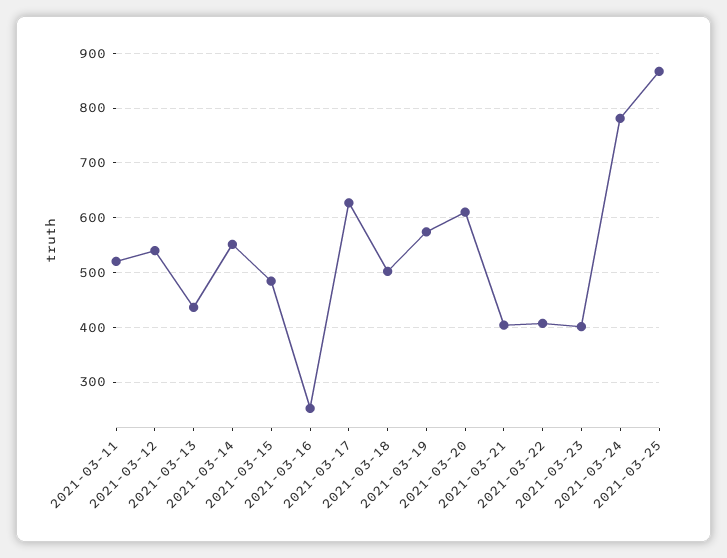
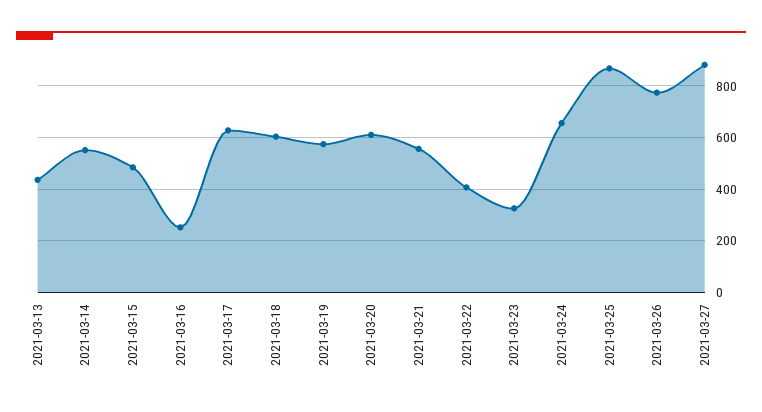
2021-03-11: 520 -> none
2021-03-12: 540 -> none
2021-03-18: 500 -> 600
2021-03-21: 400 -> 550
2021-03-23: 400 -> 325
2021-03-24: 780 -> 650
2021-03-26: none -> 775
2021-03-27: none -> 875

